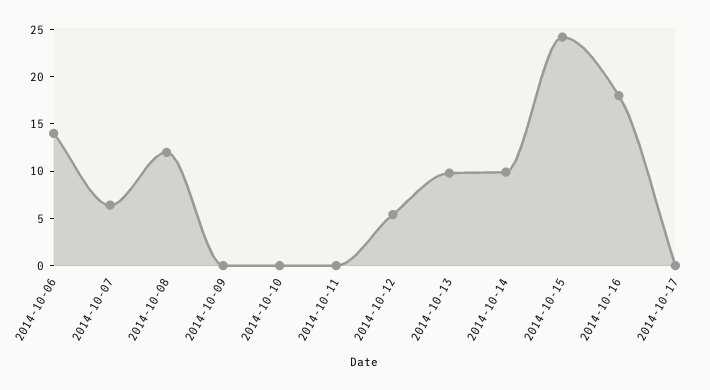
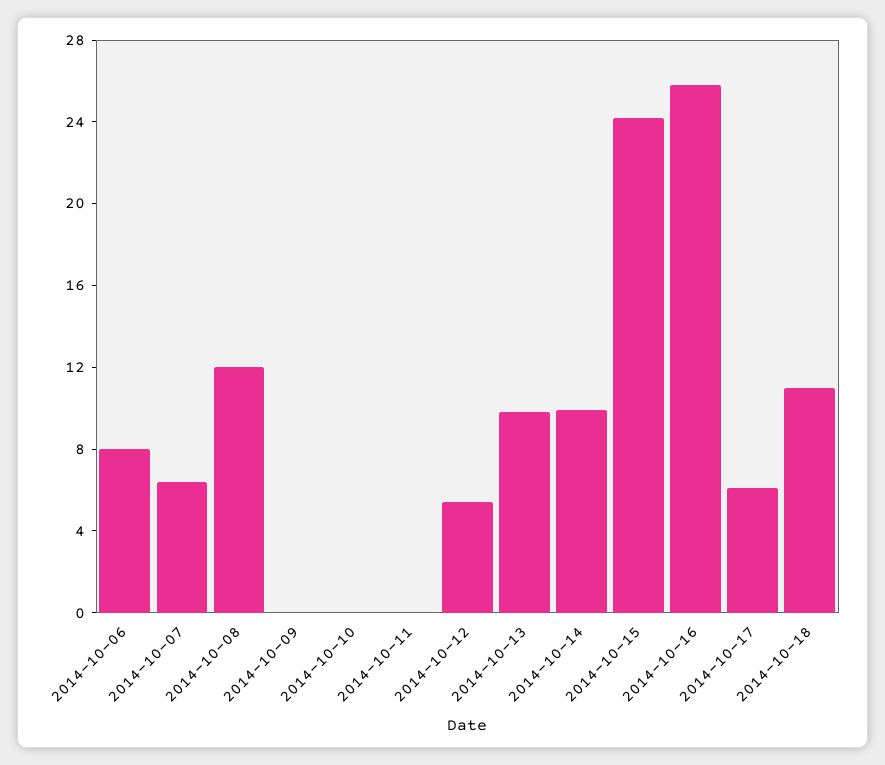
2014-10-06: 14 -> 8
2014-10-16: 18 -> 26
2014-10-17: 0 -> 6
2014-10-18: none -> 11

